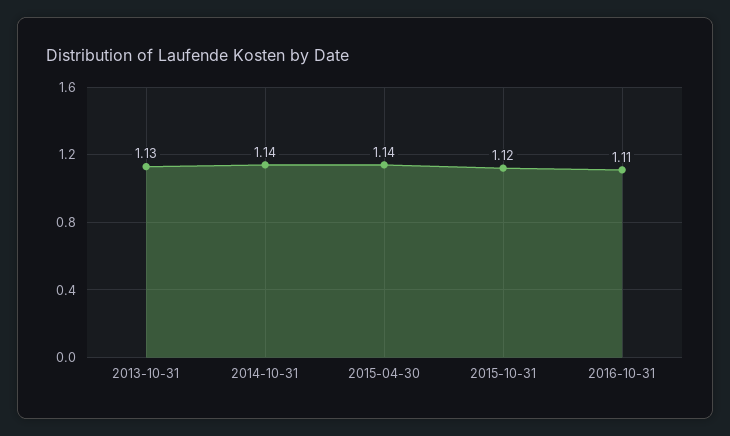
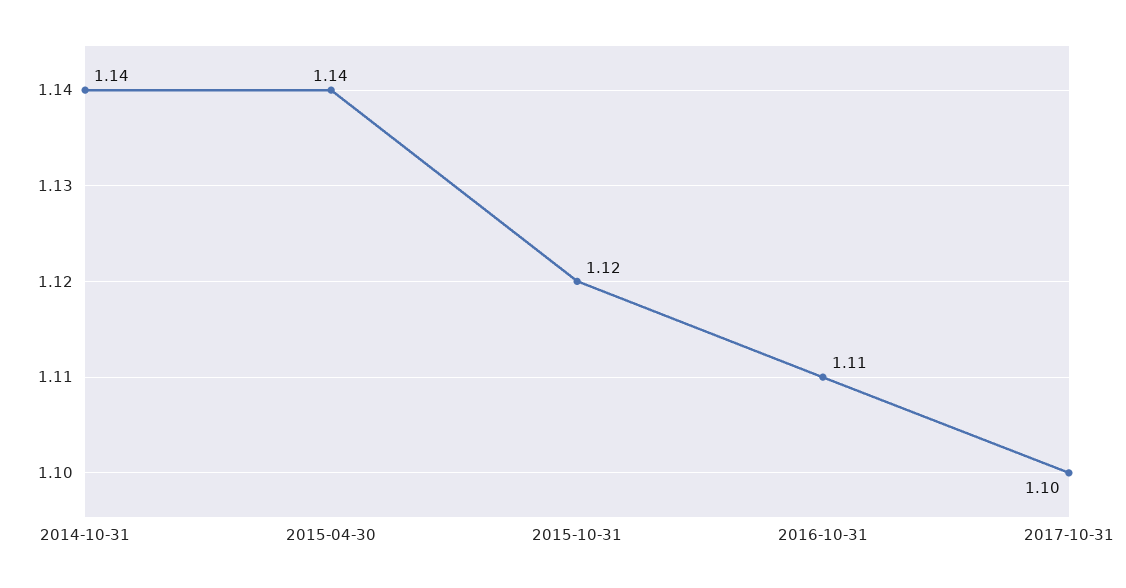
2013-10-31: 1.13 -> none
2017-10-31: none -> 1.1

